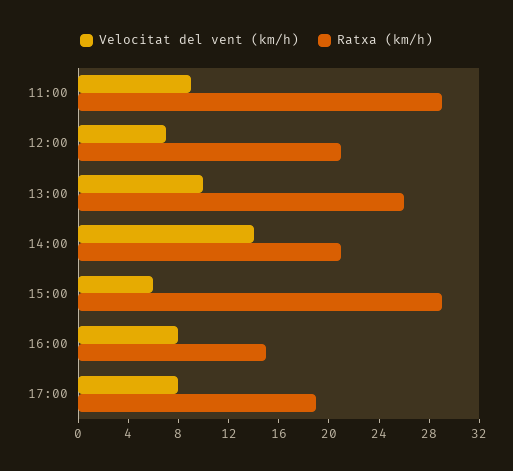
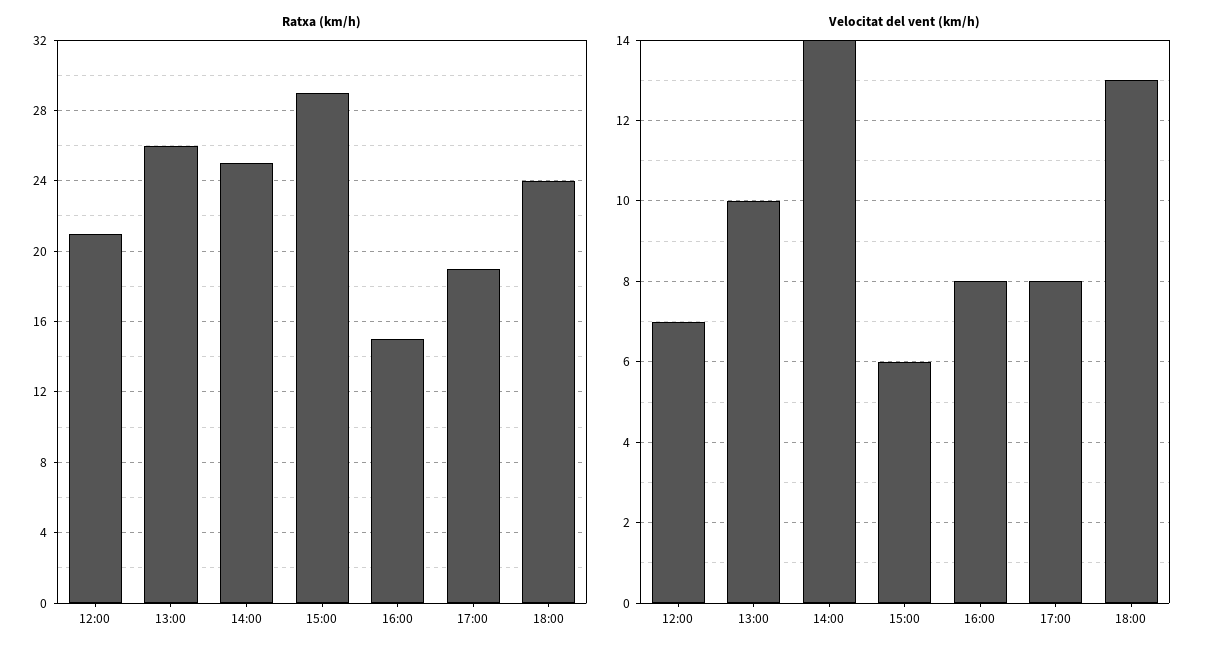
Velocitat del vent (km/h), 11:00: 9 -> none
Ratxa (km/h), 11:00: 29 -> none
Ratxa (km/h), 14:00: 21 -> 25
Ratxa (km/h), 18:00: none -> 24
Velocitat del vent (km/h), 18:00: none -> 13

